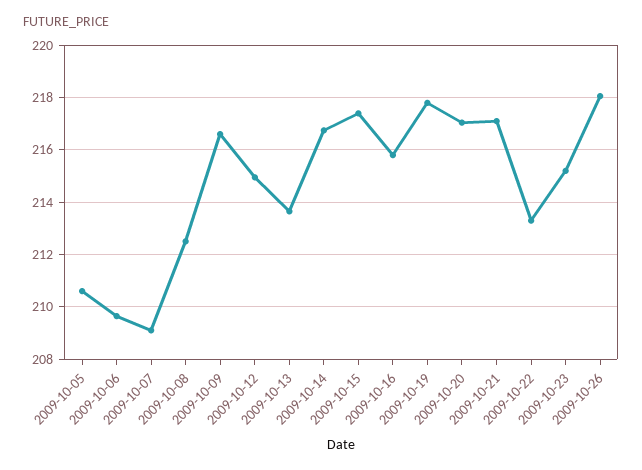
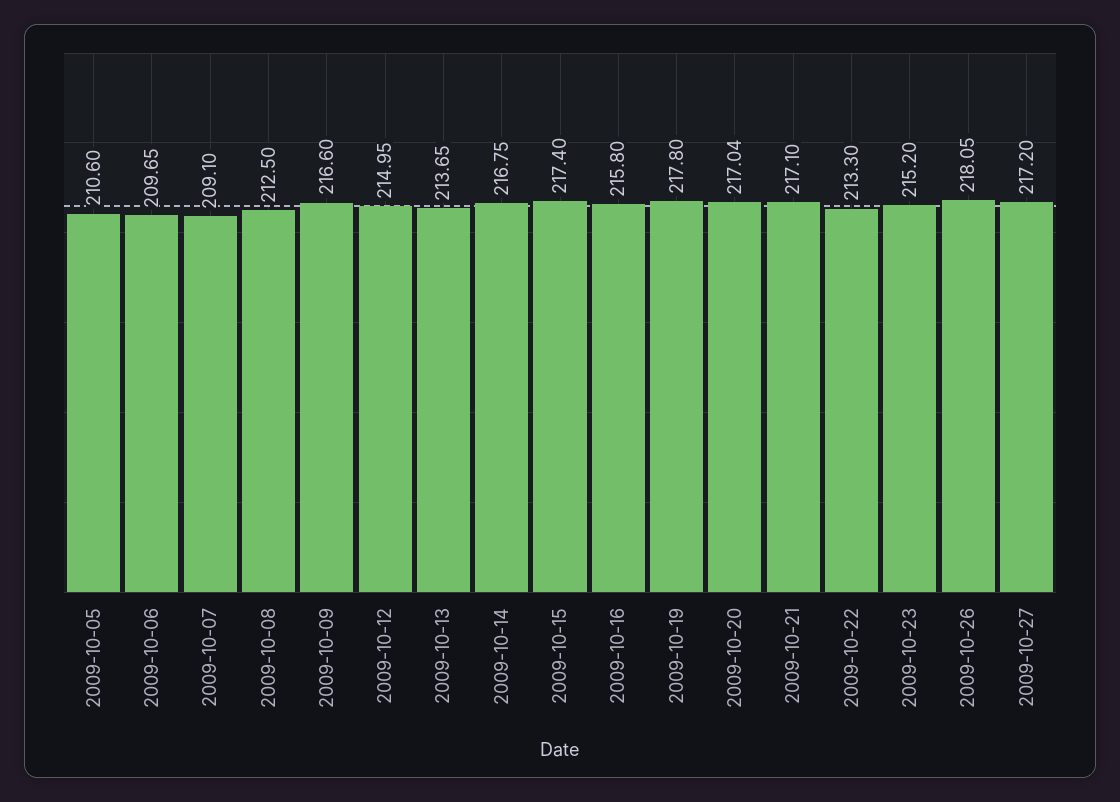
2009-10-27: none -> 217.2

